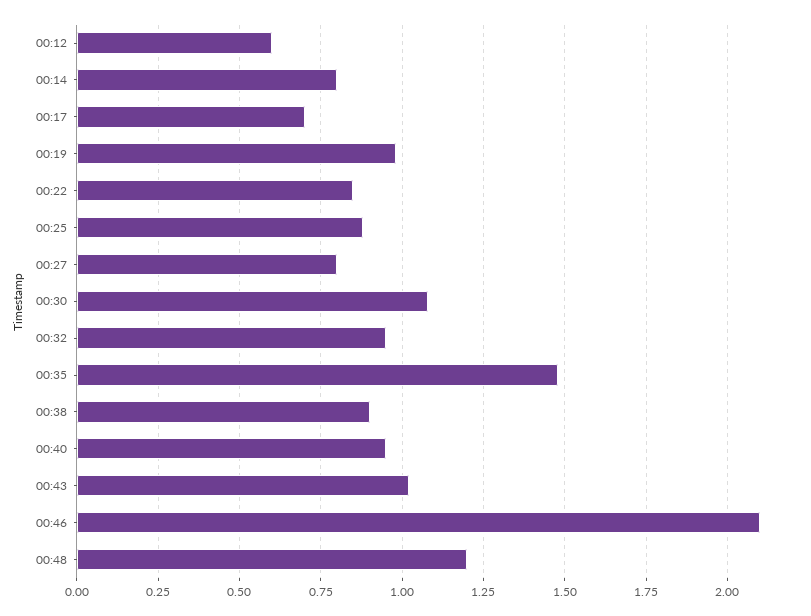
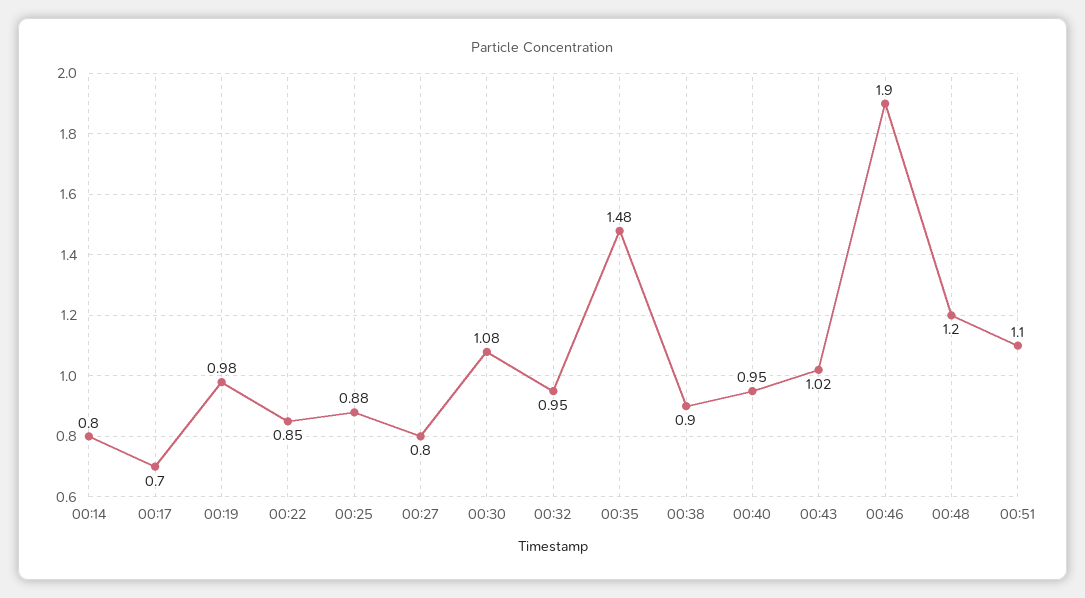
00:12: 0.6 -> none
00:46: 2.1 -> 1.9
00:51: none -> 1.1

